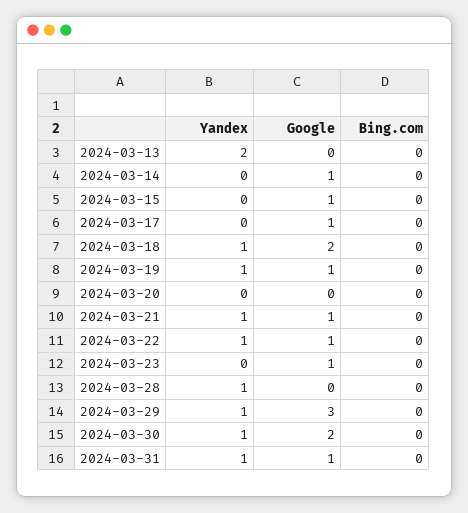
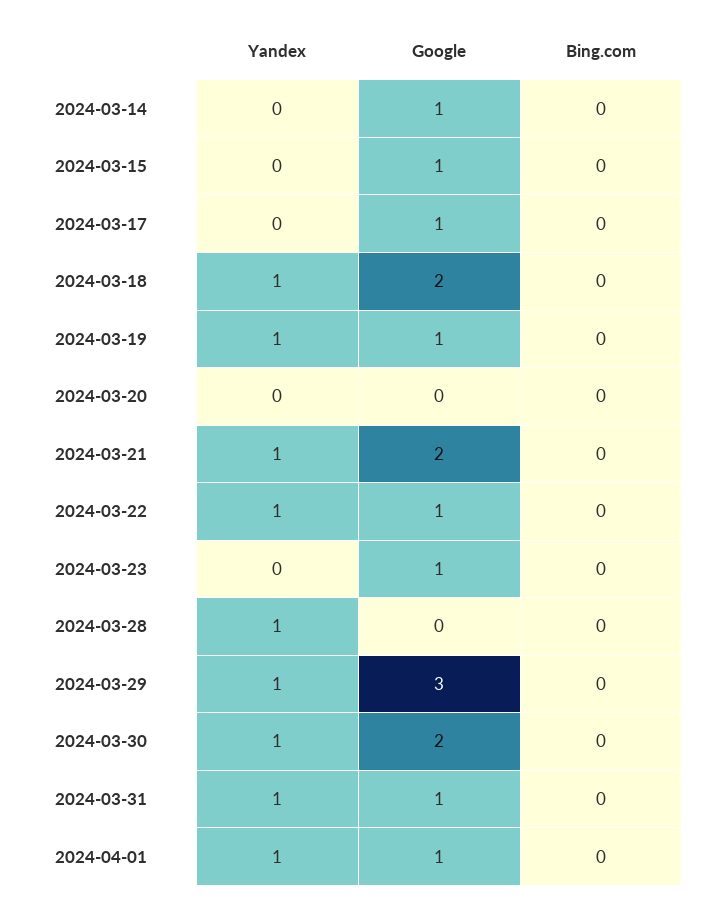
Yandex, 2024-03-13: 2 -> none
Google, 2024-03-13: 0 -> none
Bing.com, 2024-03-13: 0 -> none
Google, 2024-03-21: 1 -> 2
Yandex, 2024-04-01: none -> 1
Google, 2024-04-01: none -> 1
Bing.com, 2024-04-01: none -> 0

